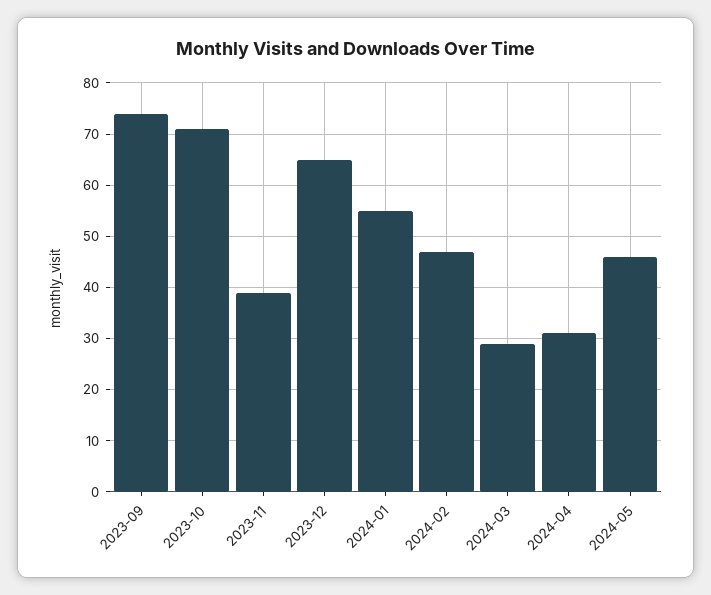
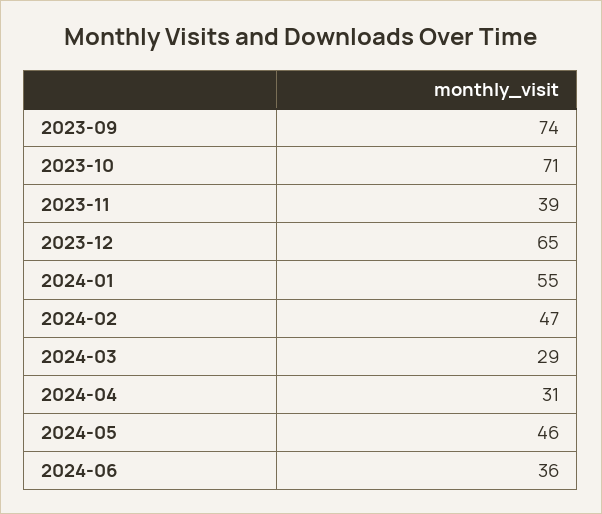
2024-06: none -> 36

